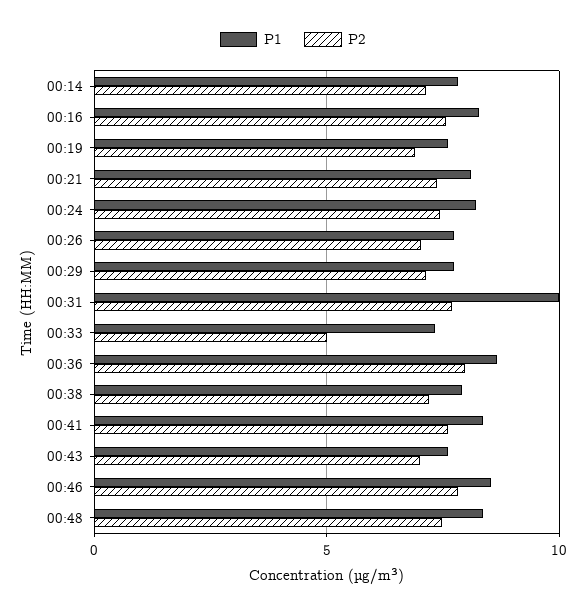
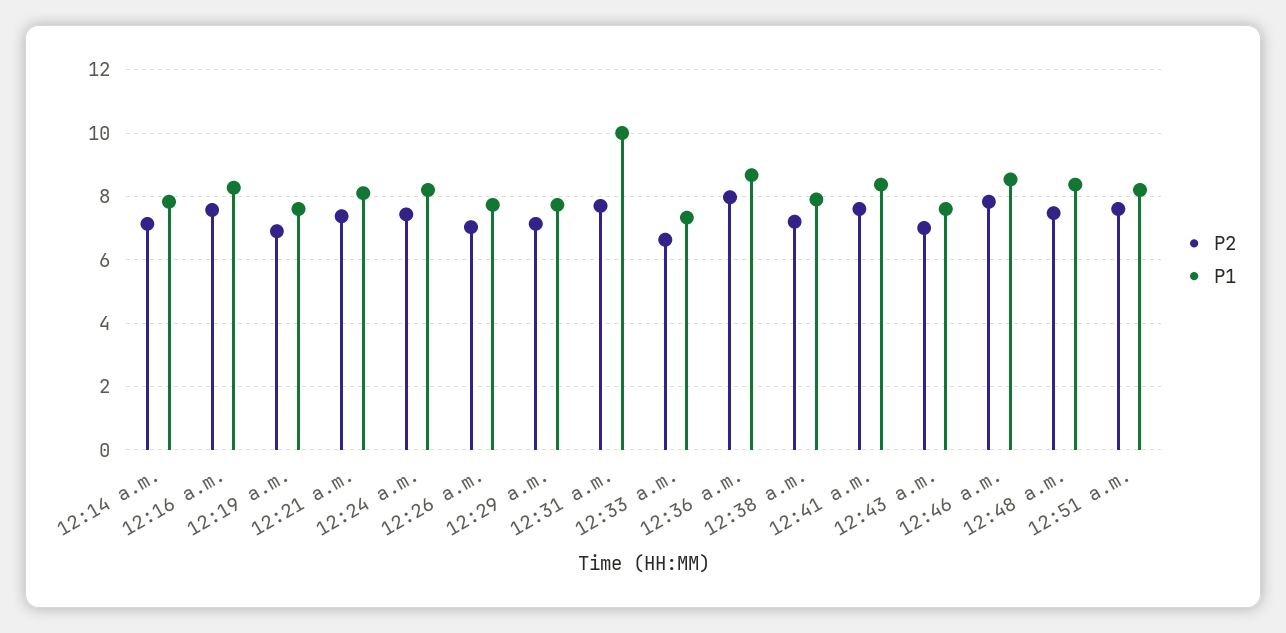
P2, 00:33: 5 -> 6.6
P2, 12:51 a.m.: none -> 7.6
P1, 12:51 a.m.: none -> 8.2

